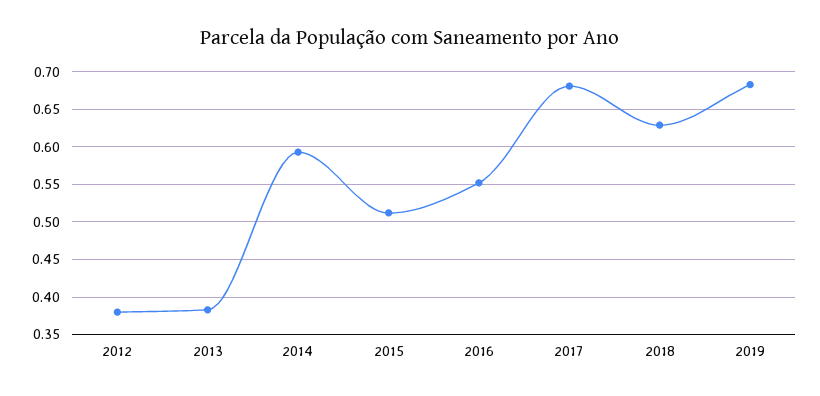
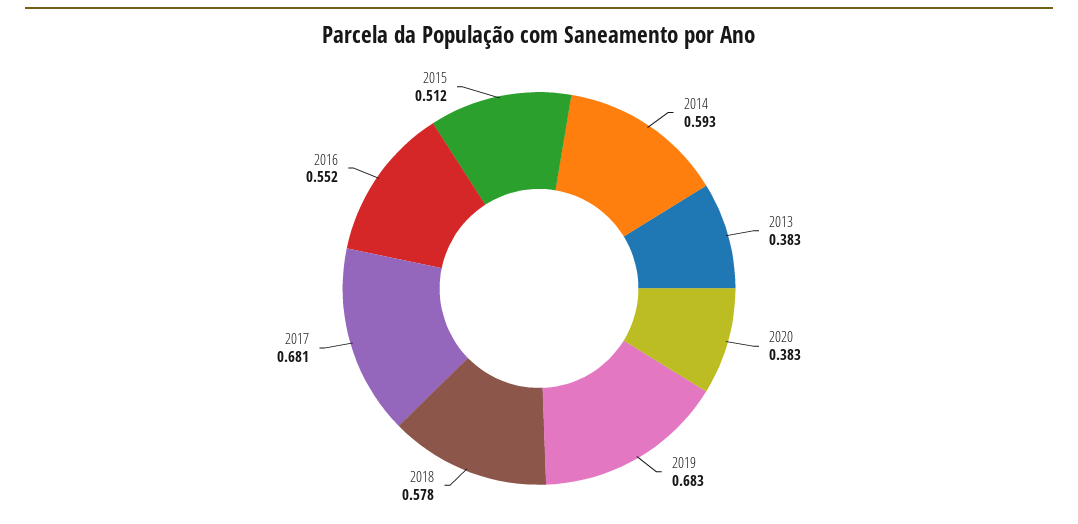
2012: 0.38 -> none
2018: 0.63 -> 0.578
2020: none -> 0.383

